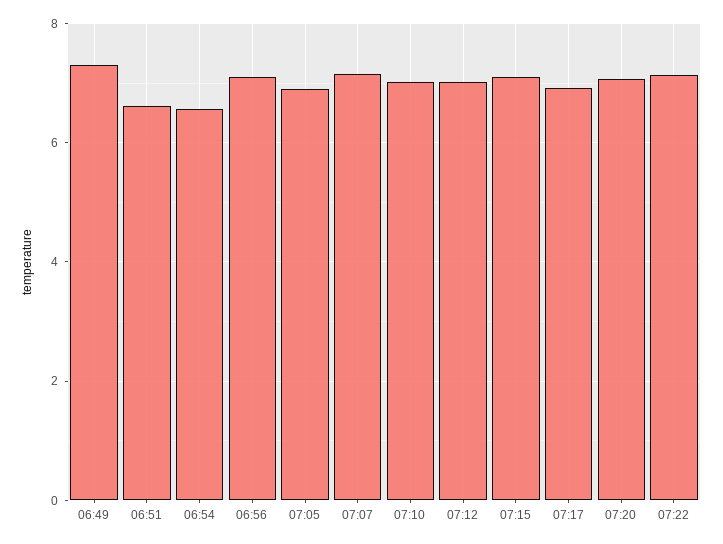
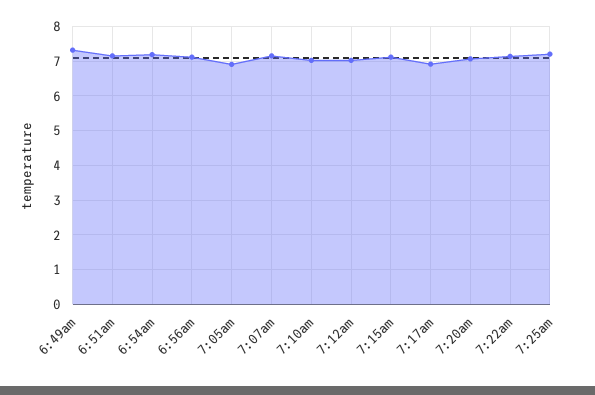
06:51: 6.6 -> 7.2
06:54: 6.6 -> 7.2
7:25am: none -> 7.2

